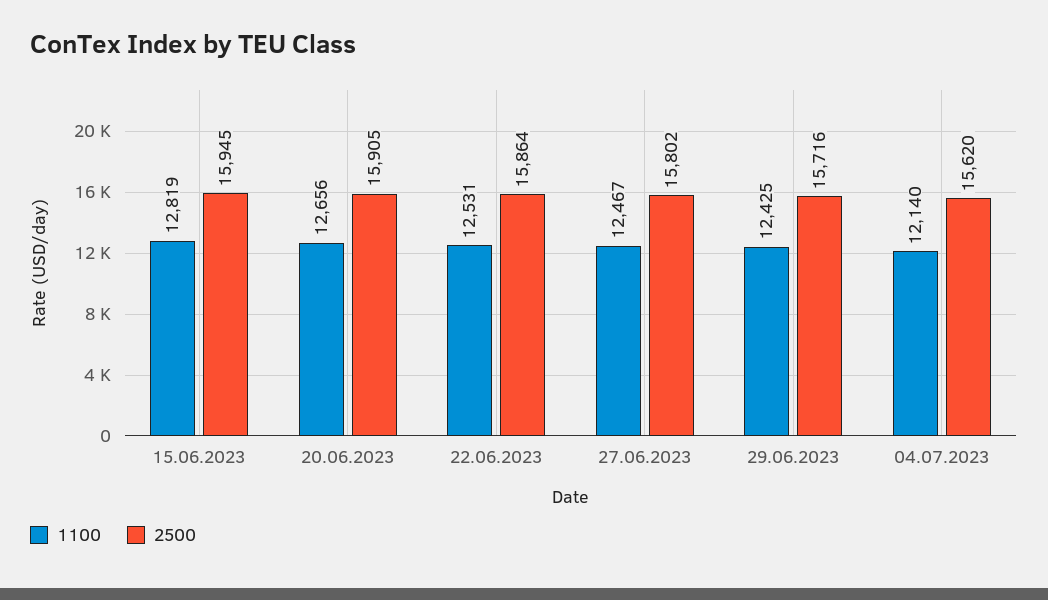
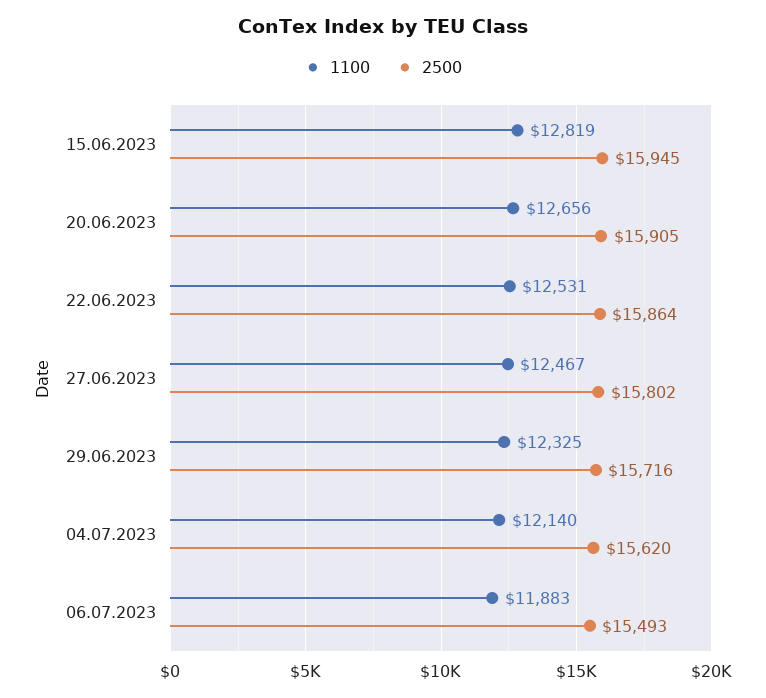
1100, 29.06.2023: 12425 -> 12325
1100, 06.07.2023: none -> 11883
2500, 06.07.2023: none -> 15493

